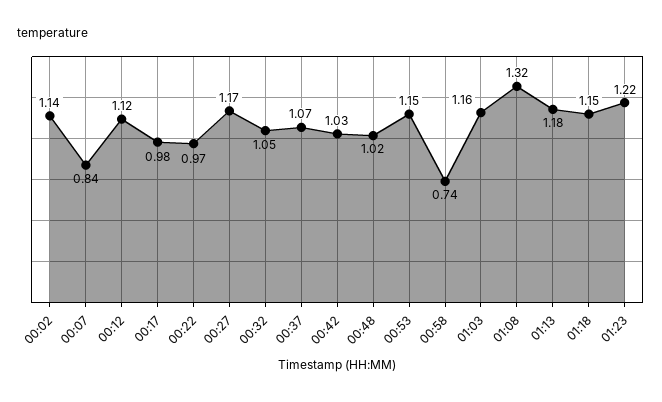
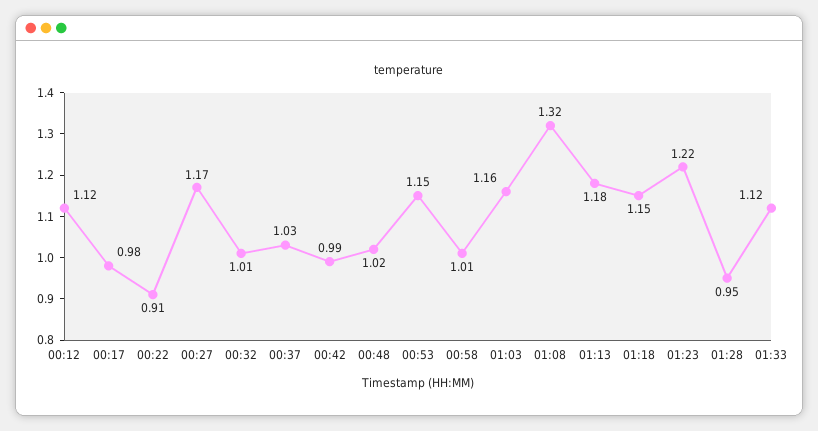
00:02: 1.14 -> none
00:07: 0.84 -> none
00:22: 0.97 -> 0.91
00:32: 1.05 -> 1.01
00:37: 1.07 -> 1.03
00:42: 1.03 -> 0.99
00:58: 0.74 -> 1.01
01:28: none -> 0.95
01:33: none -> 1.12

